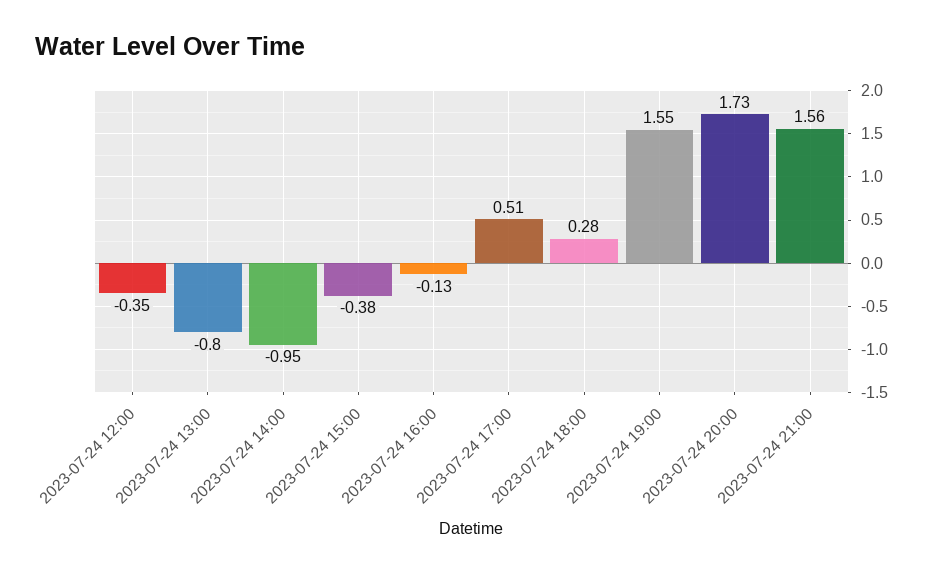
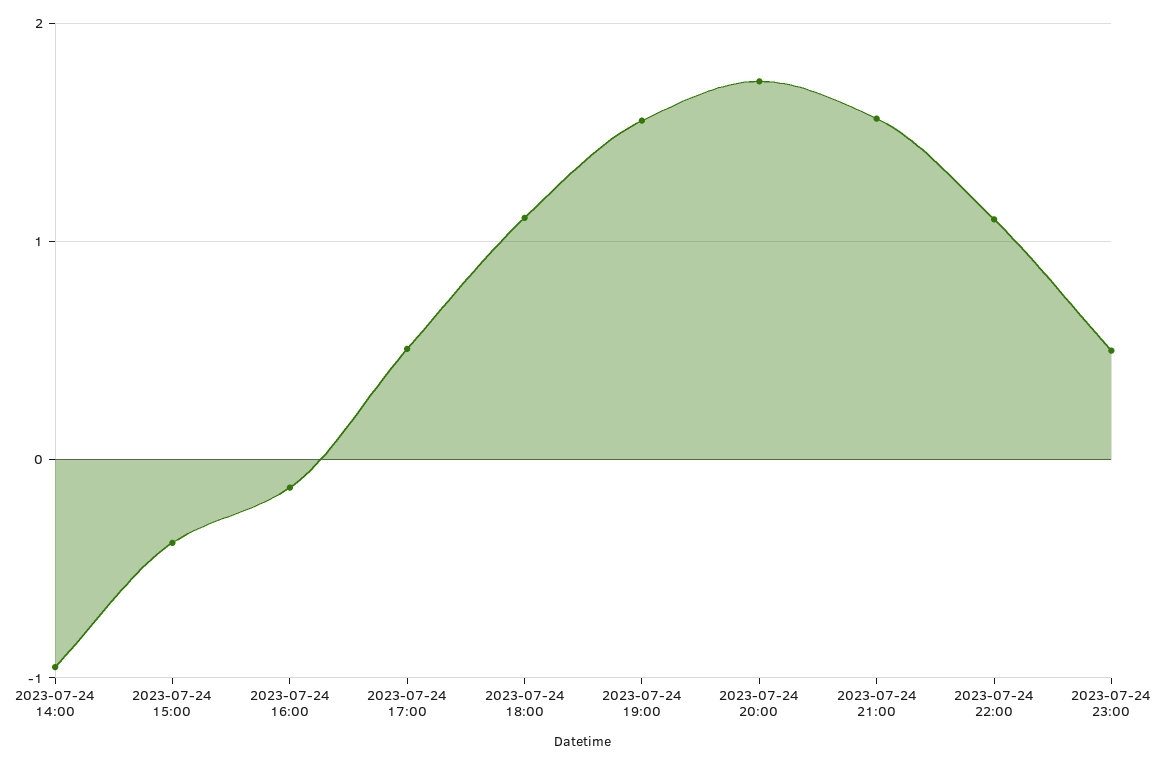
2023-07-24 12:00: -0.35 -> none
2023-07-24 13:00: -0.8 -> none
2023-07-24 18:00: 0.28 -> 1.1
2023-07-24 22:00: none -> 1.1
2023-07-24 23:00: none -> 0.5

